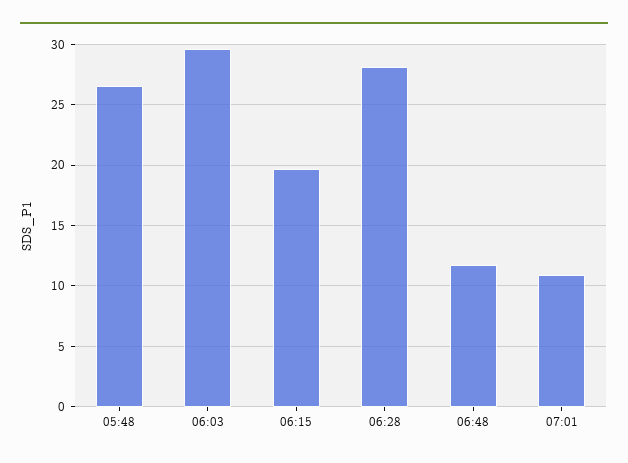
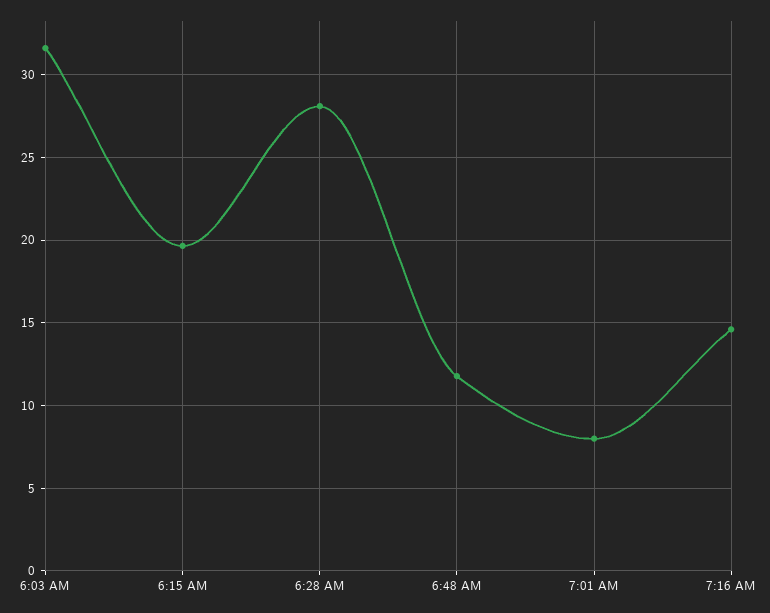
05:48: 26.5 -> none
06:03: 29.5 -> 31.5
07:01: 11 -> 8
7:16 AM: none -> 14.5

